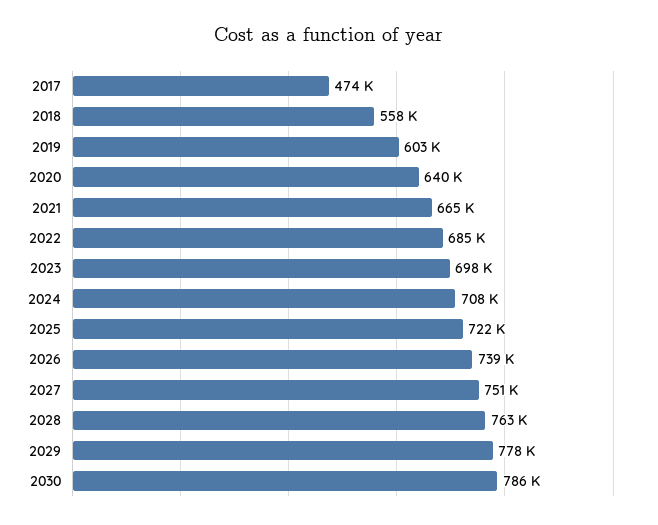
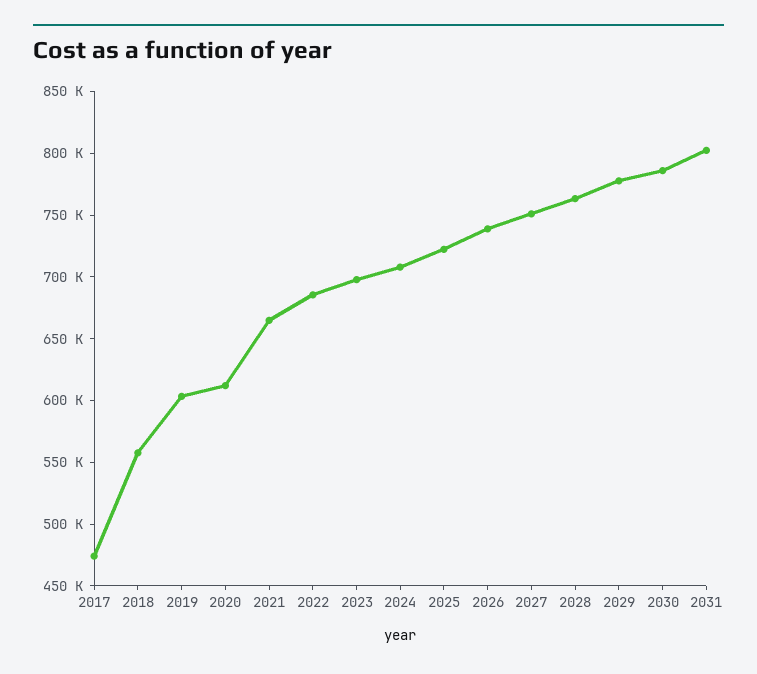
2020: 640000 -> 610000
2031: none -> 800000

